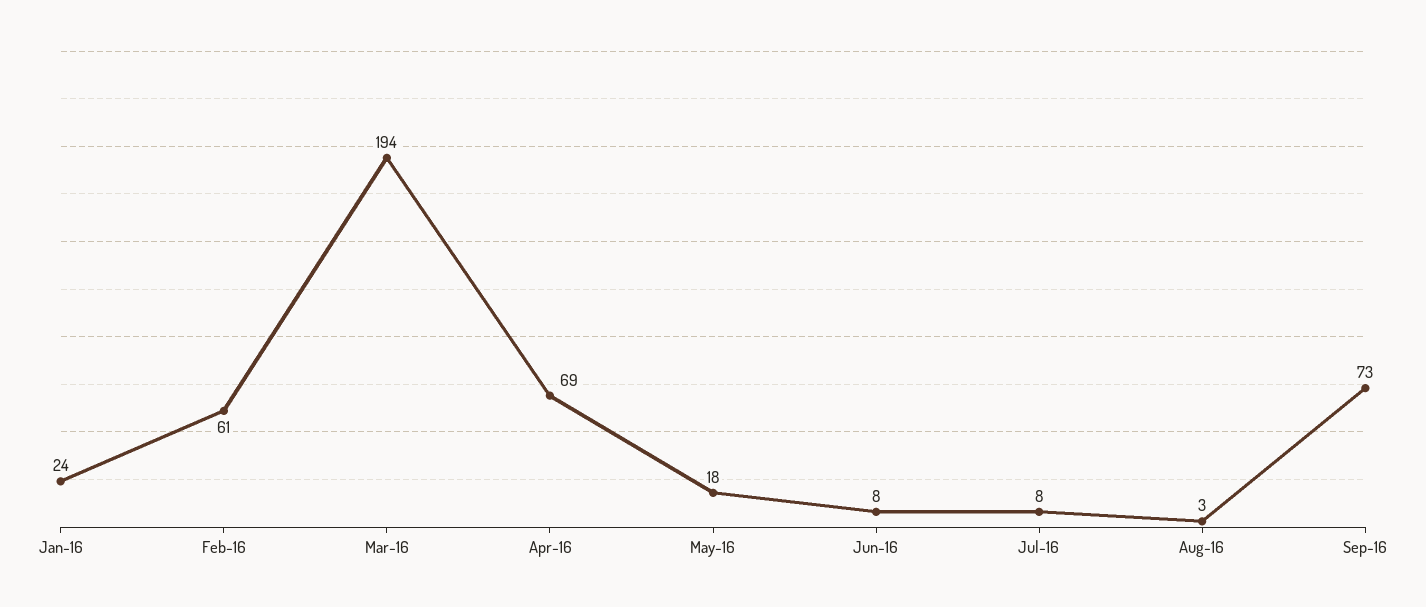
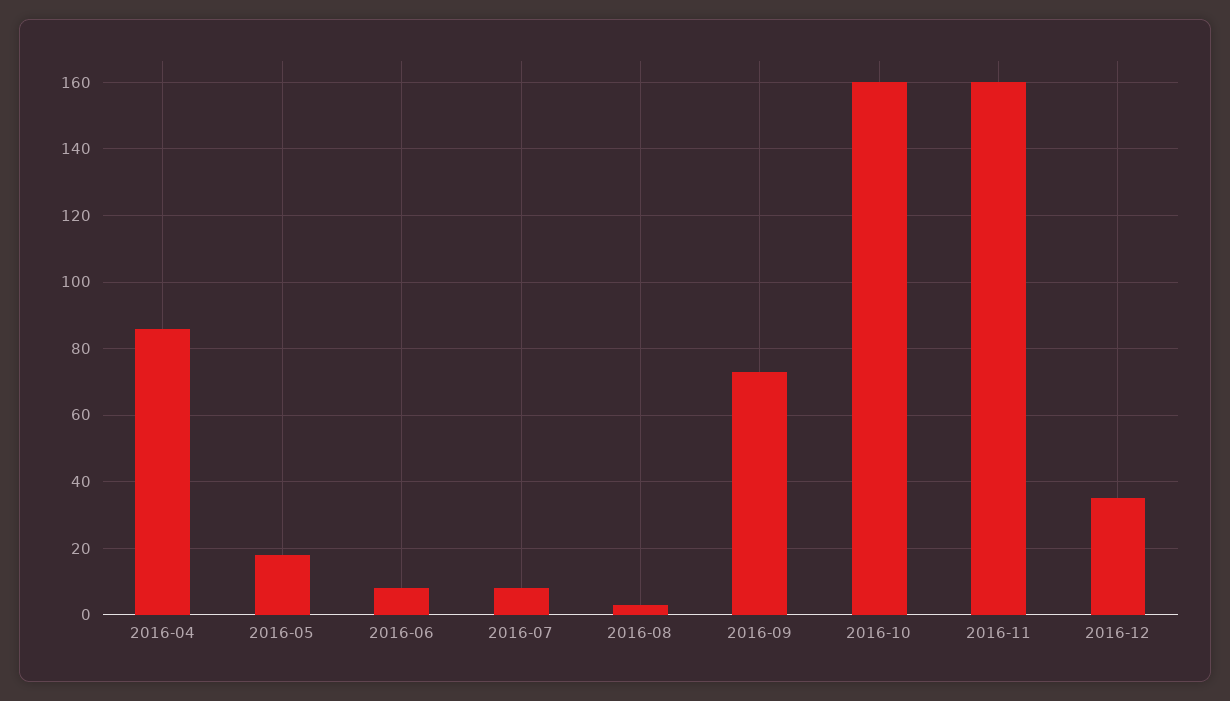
Jan-16: 24 -> none
Feb-16: 61 -> none
Mar-16: 194 -> none
Apr-16: 69 -> 85
2016-10: none -> 160
2016-11: none -> 160
2016-12: none -> 35

